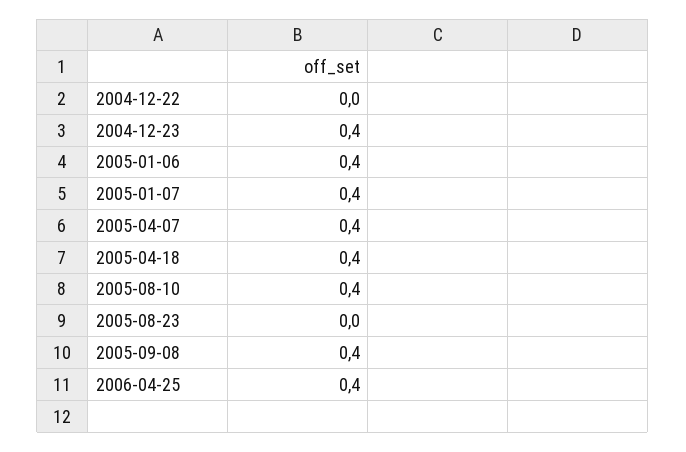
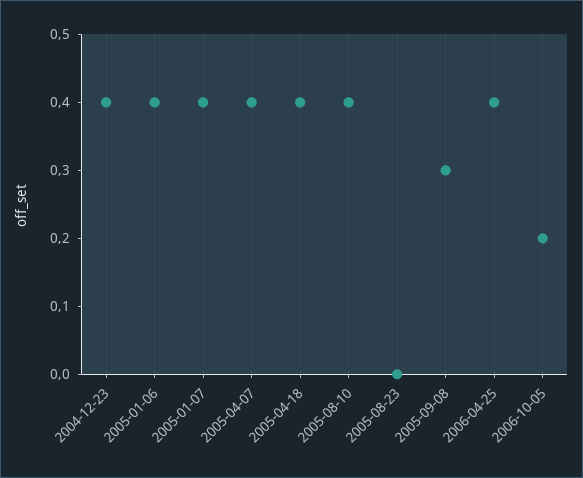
2004-12-22: 0 -> none
2005-09-08: 0.4 -> 0.3
2006-10-05: none -> 0.2

